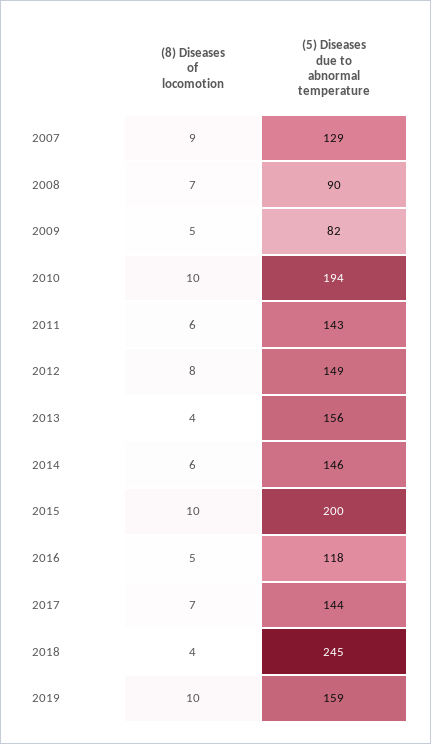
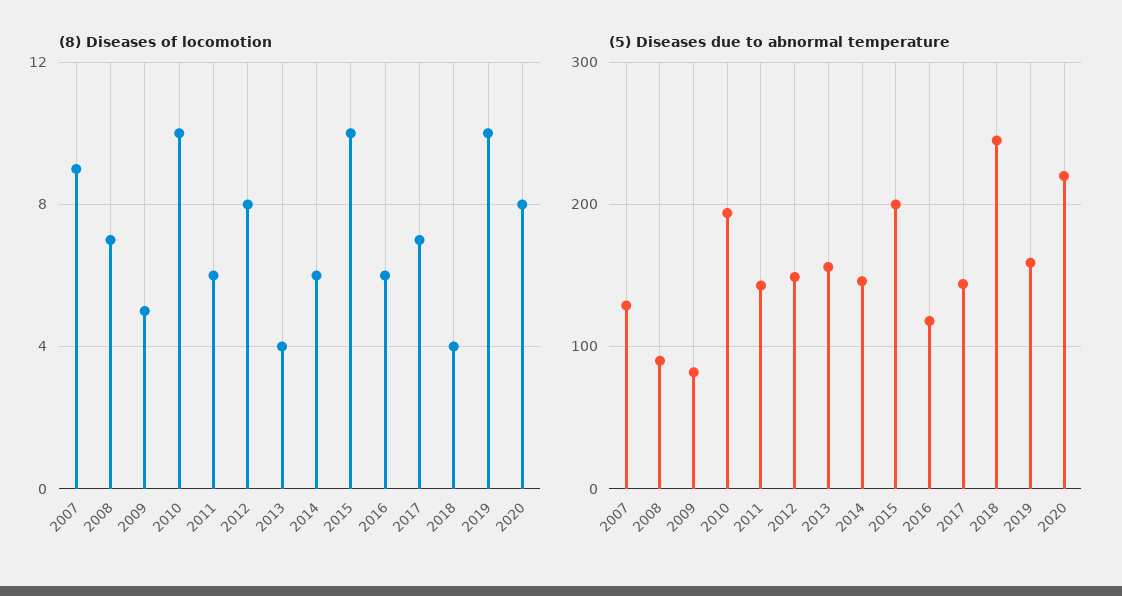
(8) Diseases of locomotion, 2016: 5 -> 6
(8) Diseases of locomotion, 2020: none -> 8
(5) Diseases due to abnormal temperature, 2020: none -> 220

